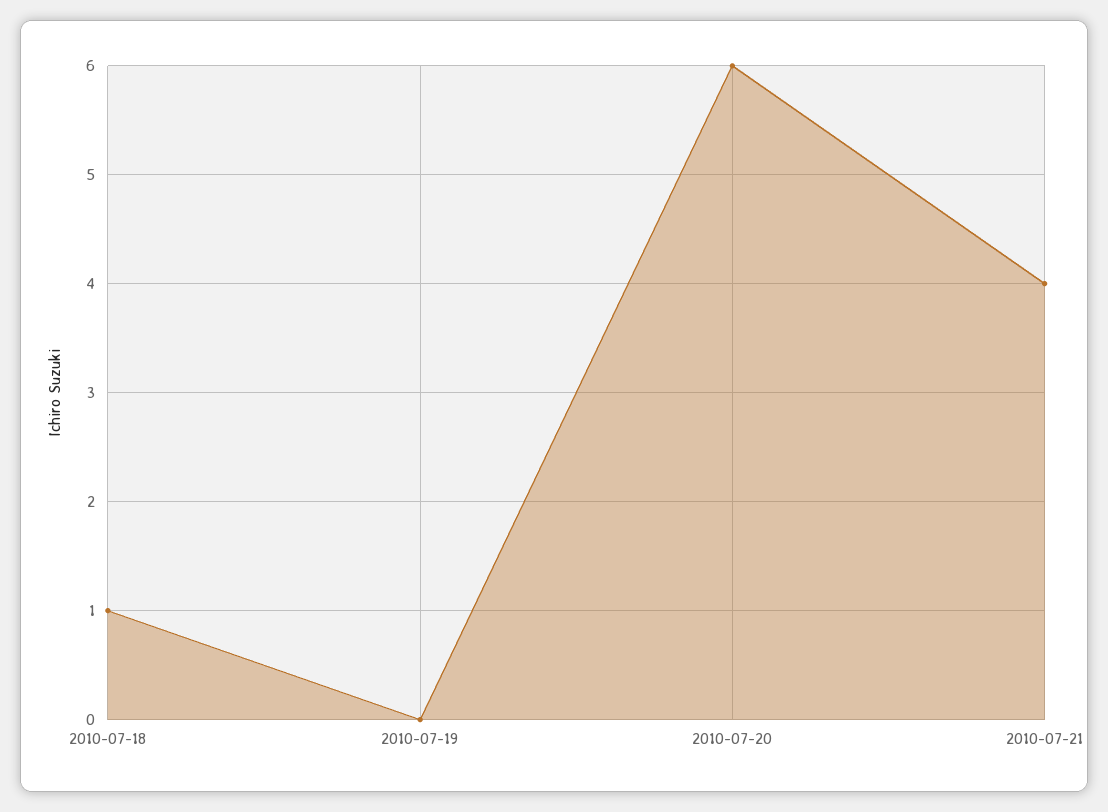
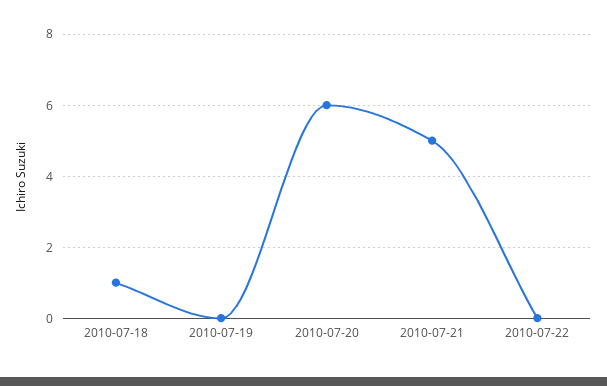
2010-07-21: 4 -> 5
2010-07-22: none -> 0

